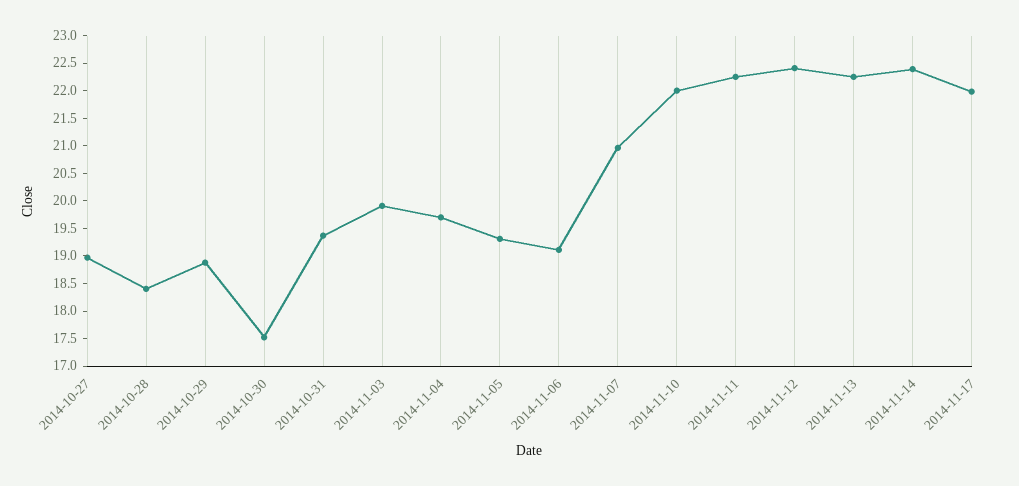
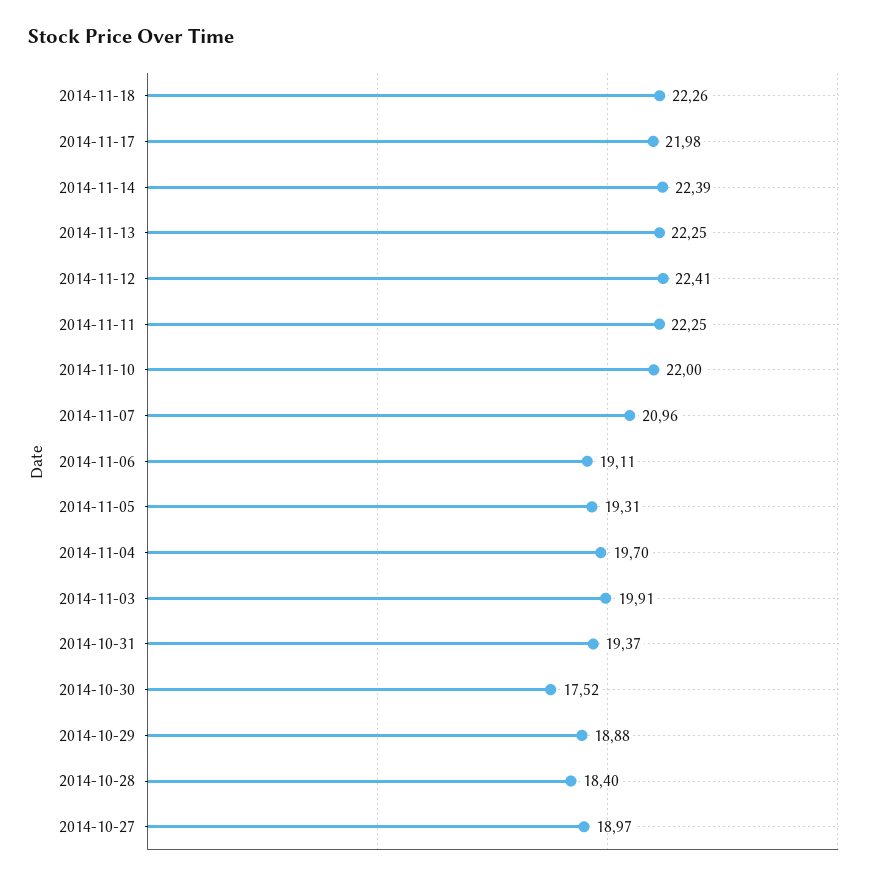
2014-11-18: none -> 22.26

